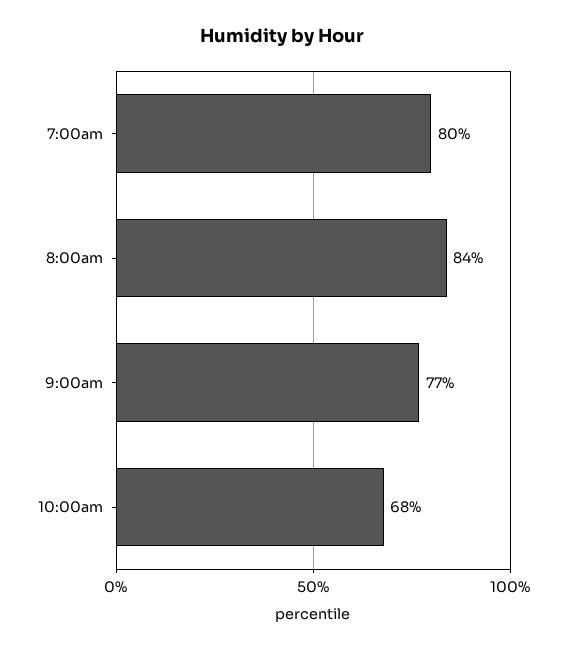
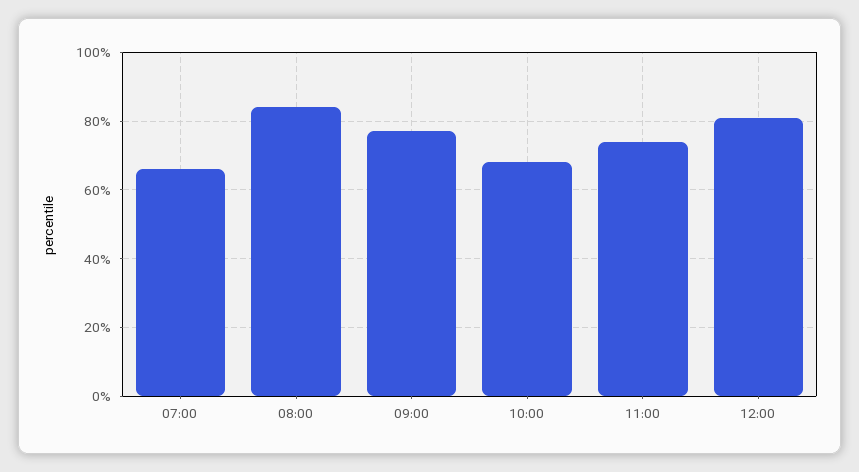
7:00am: 80 -> 65
11:00: none -> 75
12:00: none -> 80

